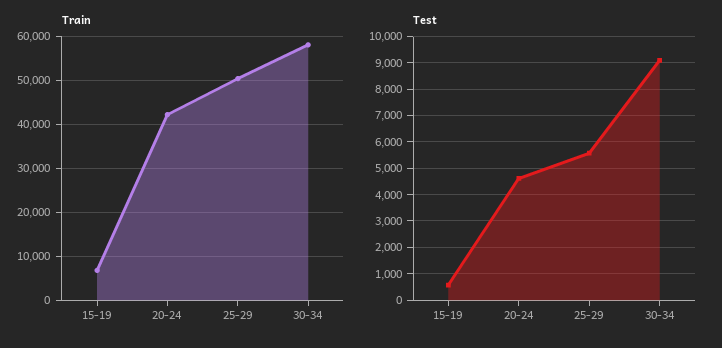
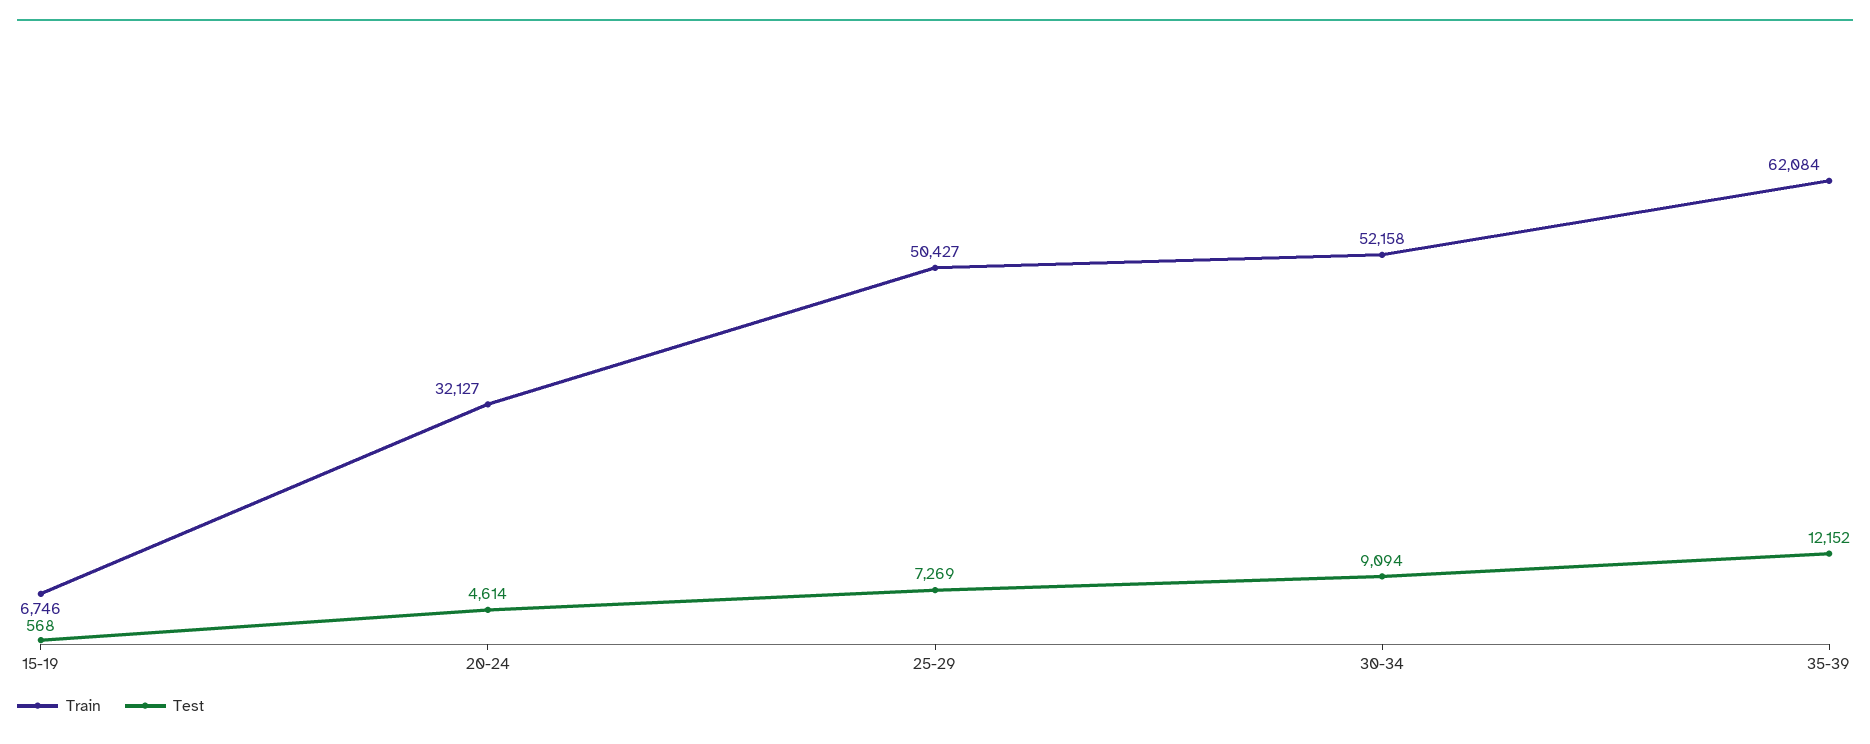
Train, 20-24: 42000 -> 32127
Train, 30-34: 58000 -> 52158
Test, 25-29: 5500 -> 7269
Train, 35-39: none -> 62084
Test, 35-39: none -> 12152

